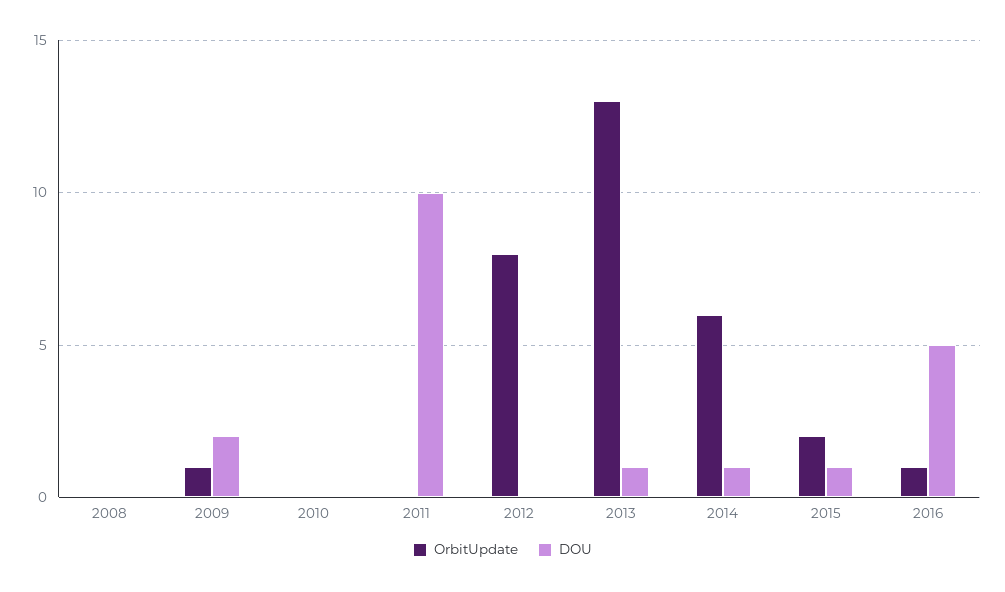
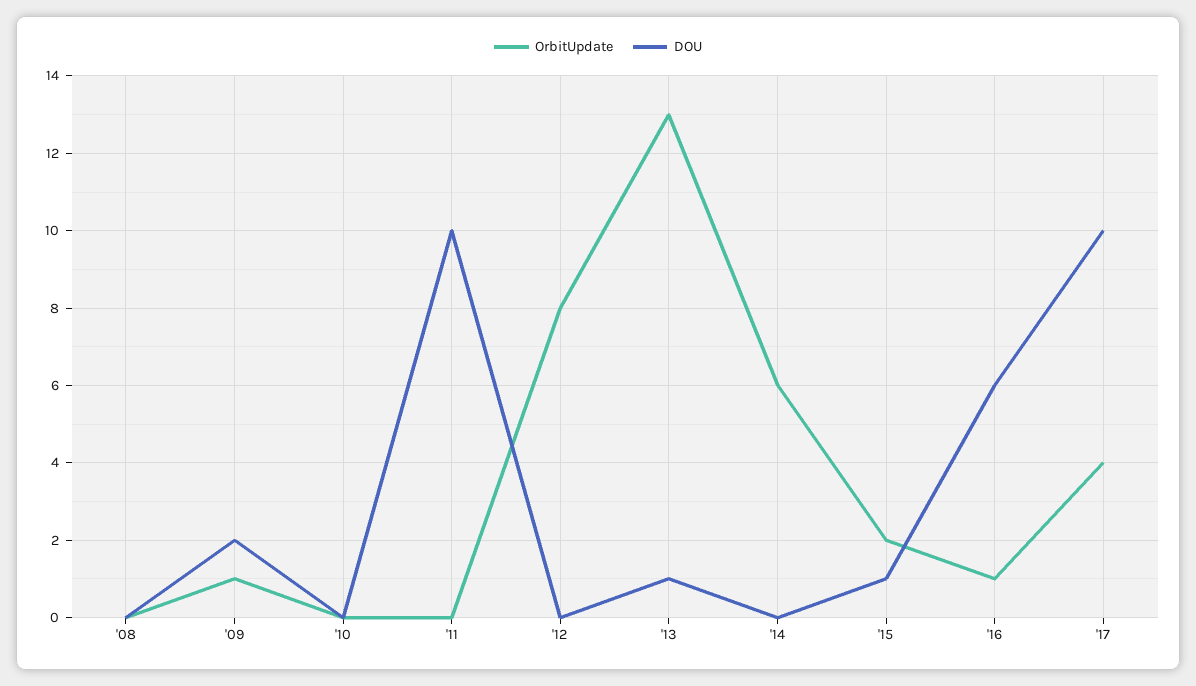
DOU, 2014: 1 -> 0
DOU, 2016: 5 -> 6
OrbitUpdate, '17: none -> 4
DOU, '17: none -> 10

